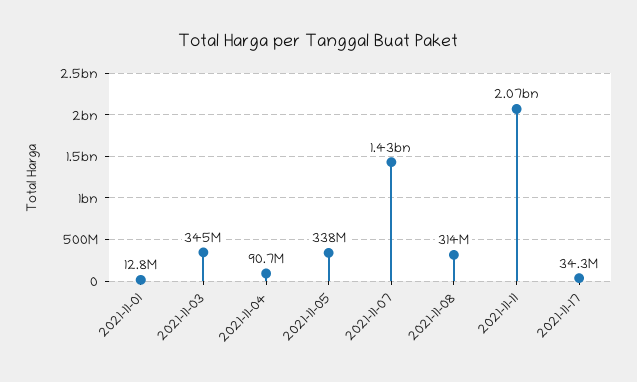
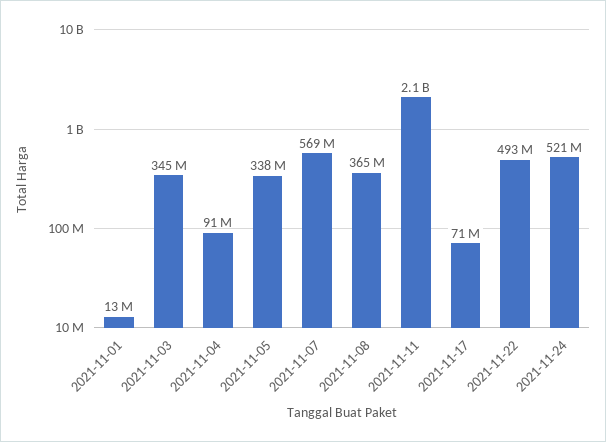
2021-11-07: 1430000000 -> 569000000
2021-11-08: 314000000 -> 365000000
2021-11-17: 34300000 -> 71000000
2021-11-22: none -> 493000000
2021-11-24: none -> 521000000

